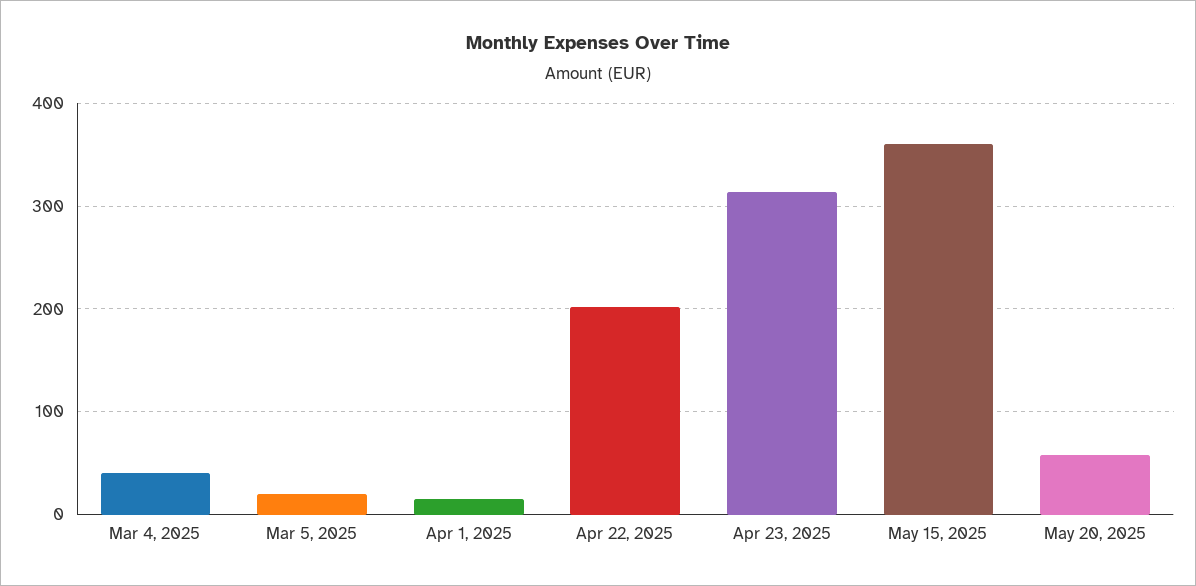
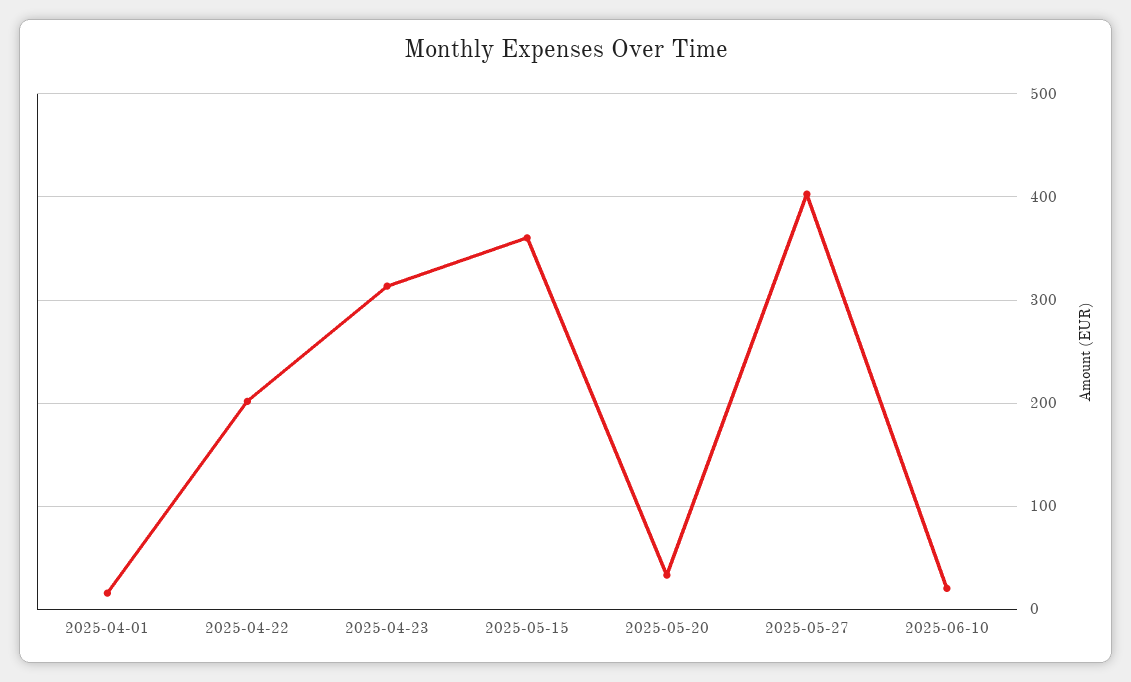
Mar 4, 2025: 40 -> none
Mar 5, 2025: 20 -> none
May 20, 2025: 60 -> 30
2025-05-27: none -> 400
2025-06-10: none -> 20

